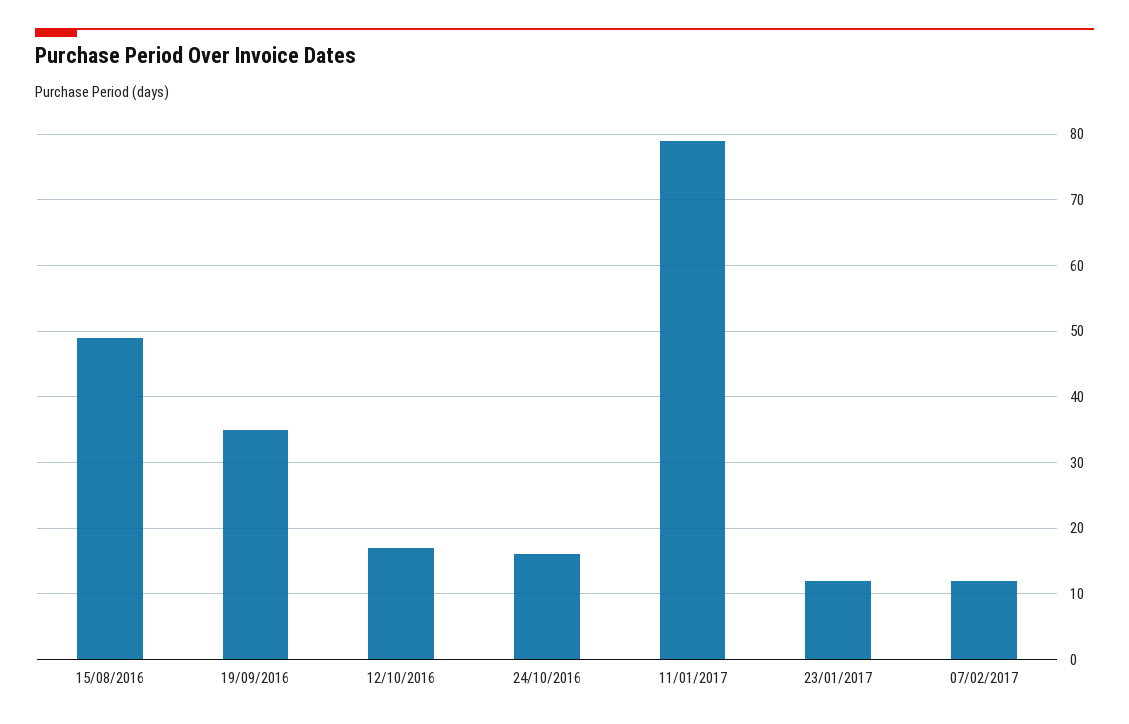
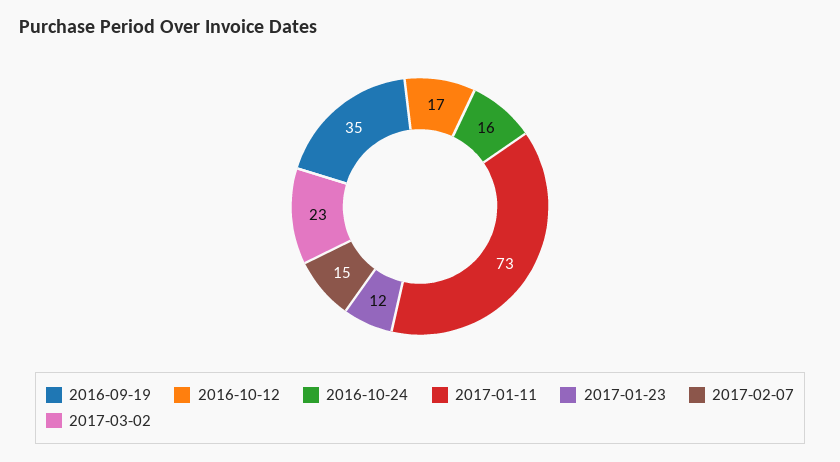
15/08/2016: 49 -> none
11/01/2017: 79 -> 73
07/02/2017: 12 -> 15
2017-03-02: none -> 23

